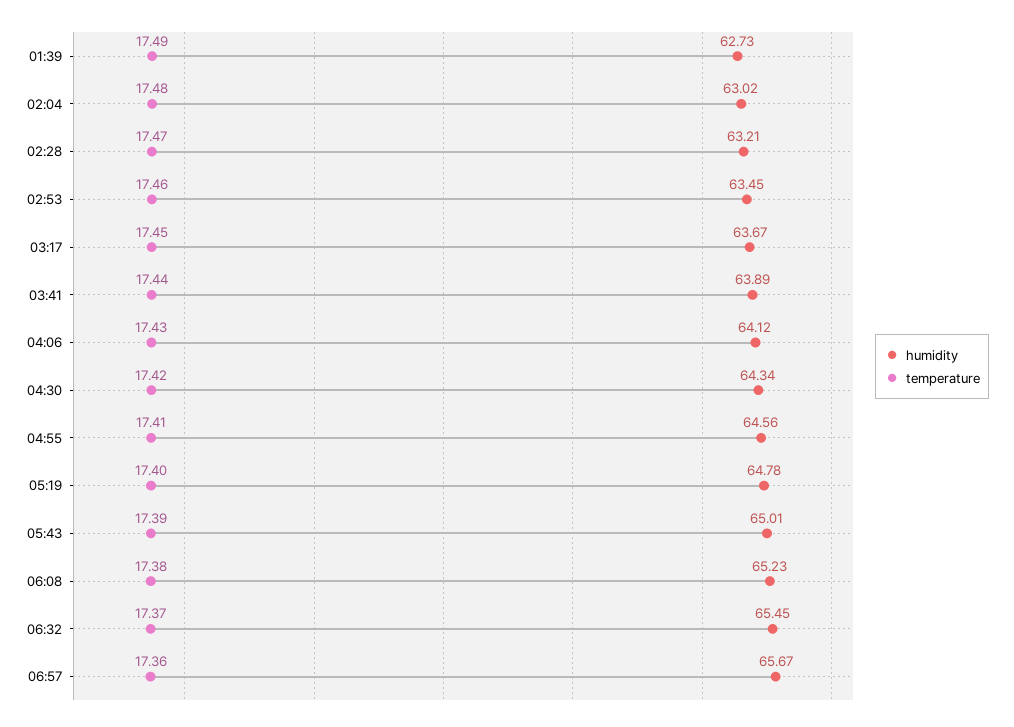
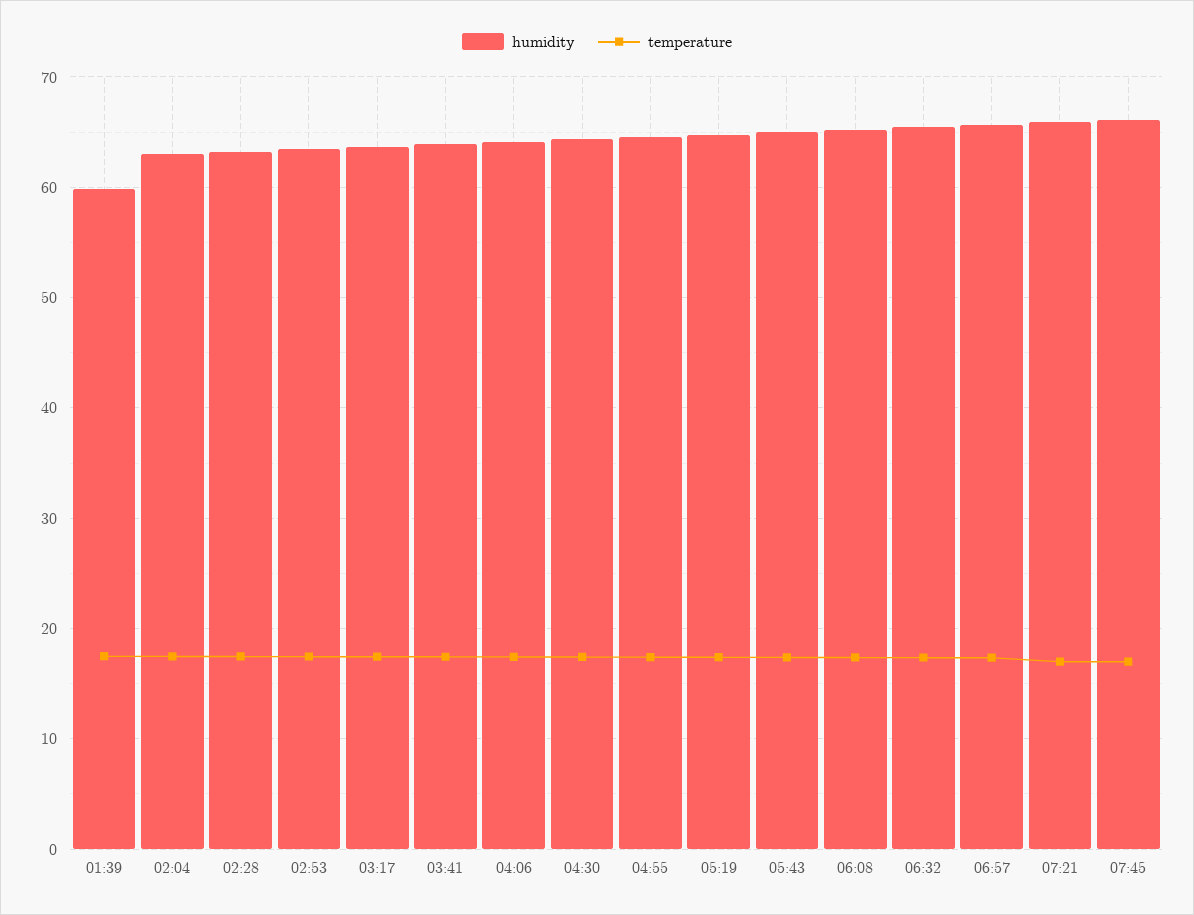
humidity, 01:39: 62.73 -> 60
humidity, 07:21: none -> 66
temperature, 07:21: none -> 17
humidity, 07:45: none -> 66
temperature, 07:45: none -> 17

